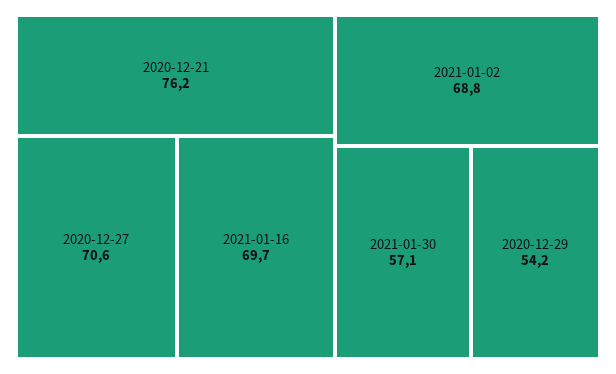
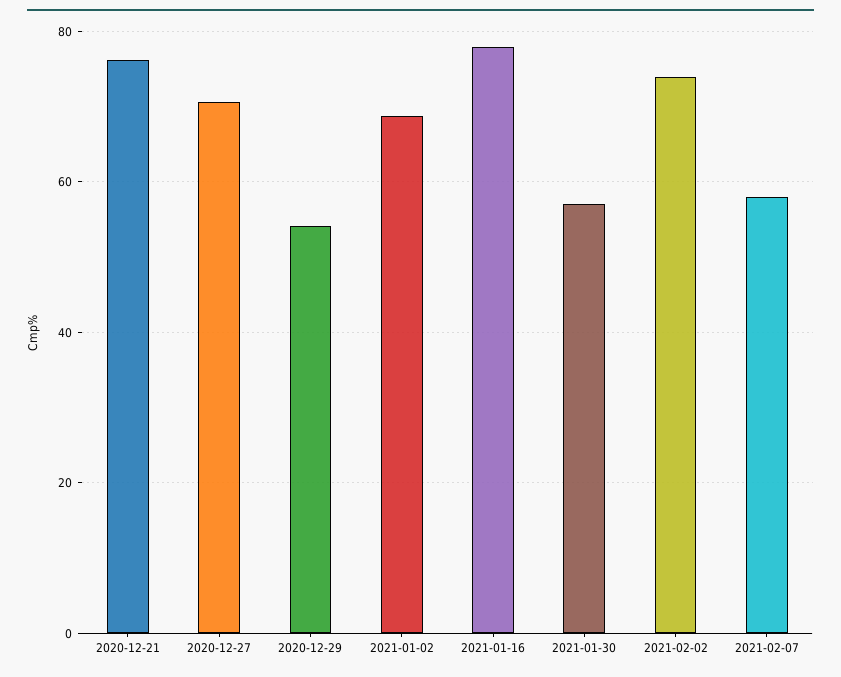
2021-01-16: 69.7 -> 78
2021-02-02: none -> 74
2021-02-07: none -> 58

